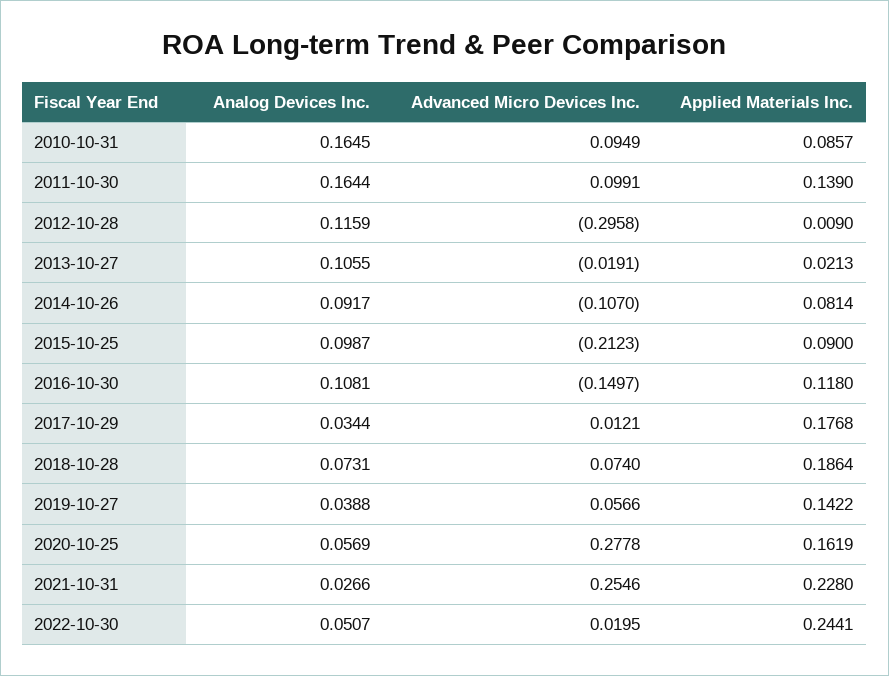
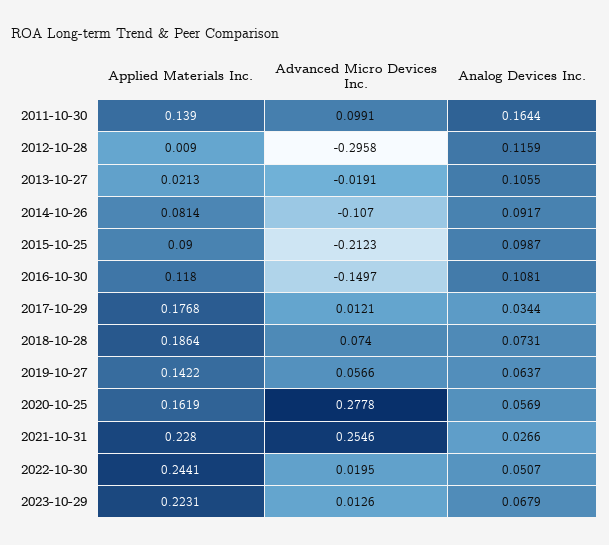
Analog Devices Inc., 2010-10-31: 0.1645 -> none
Advanced Micro Devices Inc., 2010-10-31: 0.0949 -> none
Applied Materials Inc., 2010-10-31: 0.0857 -> none
Analog Devices Inc., 2019-10-27: 0.0388 -> 0.0637
Applied Materials Inc., 2023-10-29: none -> 0.2231
Advanced Micro Devices Inc., 2023-10-29: none -> 0.0126
Analog Devices Inc., 2023-10-29: none -> 0.0679

